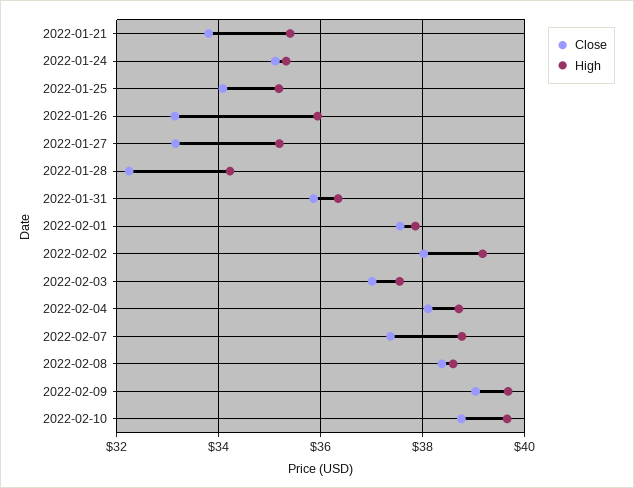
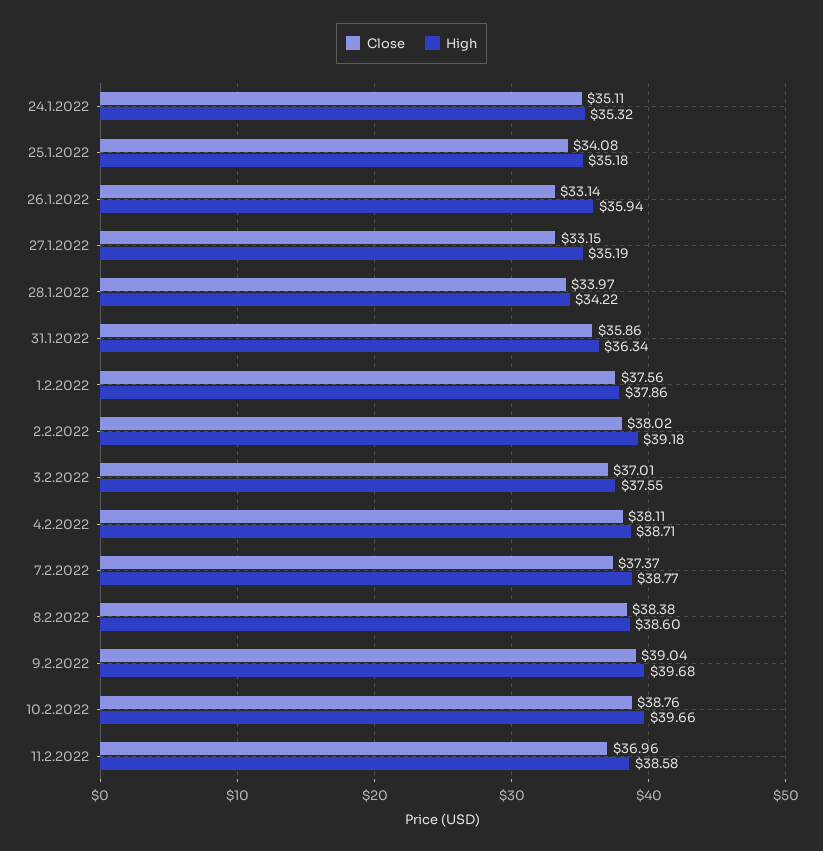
Close, 2022-01-21: 33.8 -> none
High, 2022-01-21: 35.4 -> none
Close, 2022-01-28: 32.2 -> 33.97
Close, 11.2.2022: none -> 36.96
High, 11.2.2022: none -> 38.58

